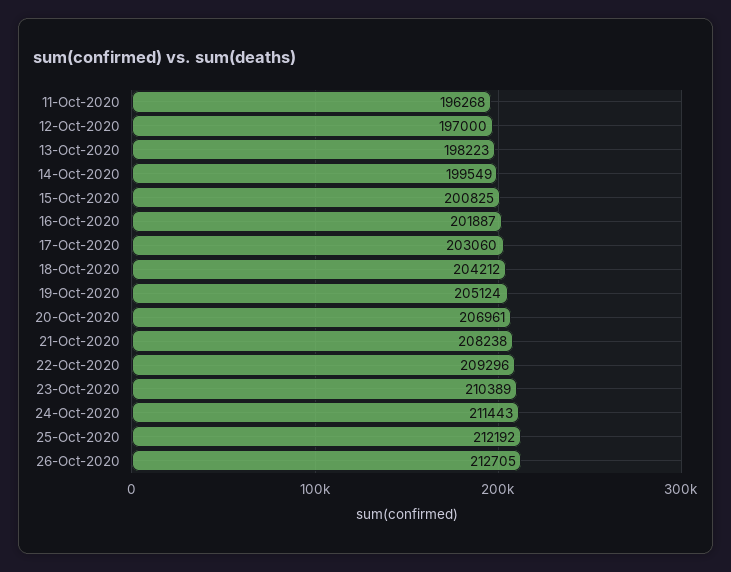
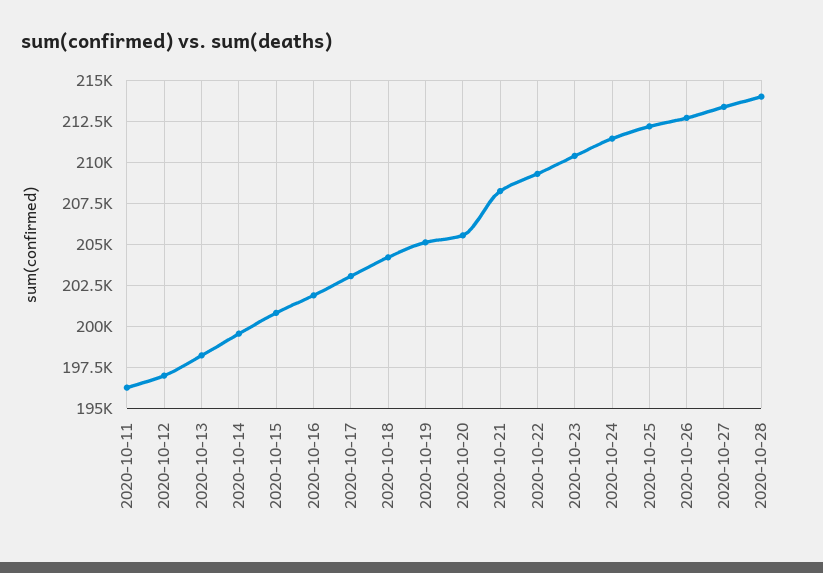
20-Oct-2020: 206961 -> 205500
2020-10-27: none -> 213500
2020-10-28: none -> 214000

